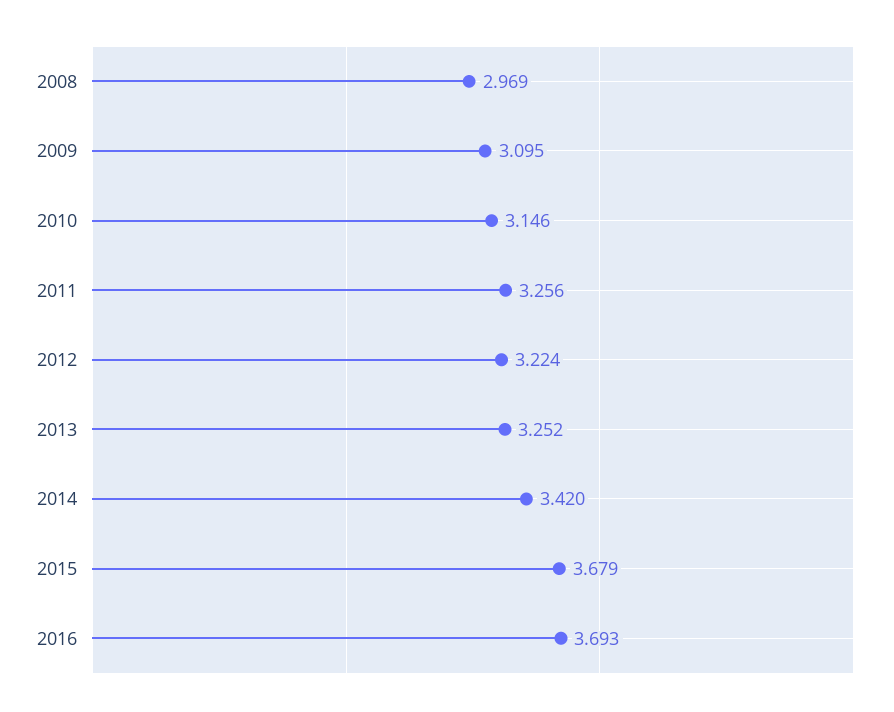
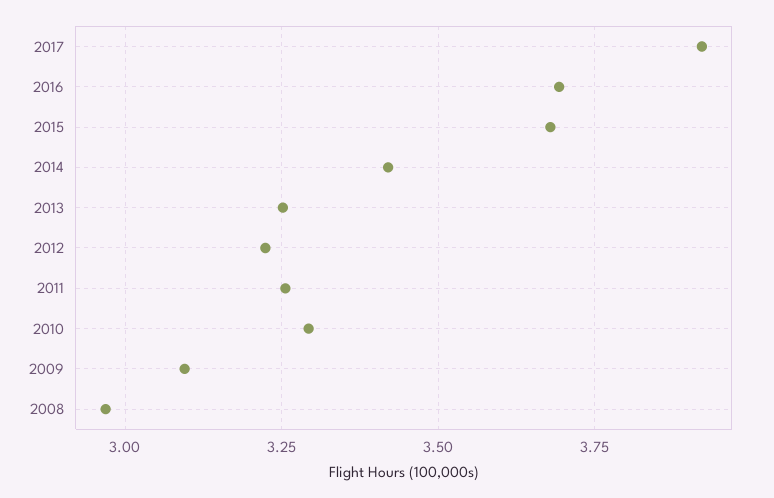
2010: 3.146 -> 3.3
2017: none -> 3.925

